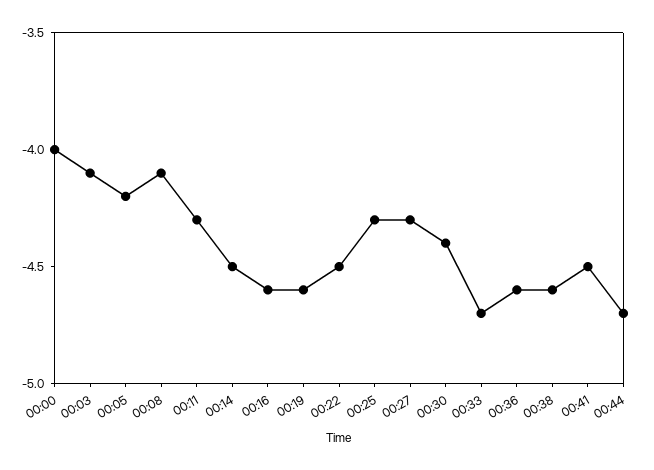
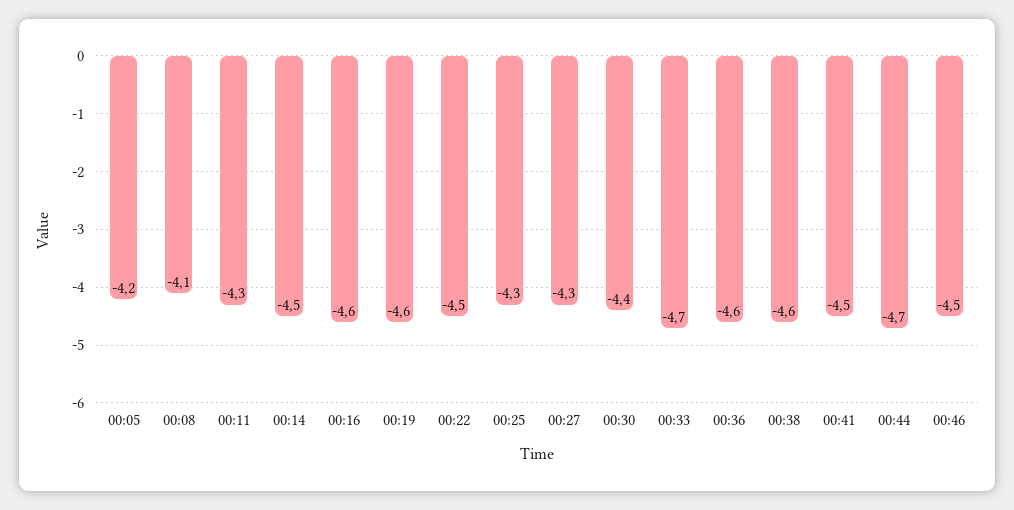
00:00: -4 -> none
00:03: -4.1 -> none
00:46: none -> -4.5

